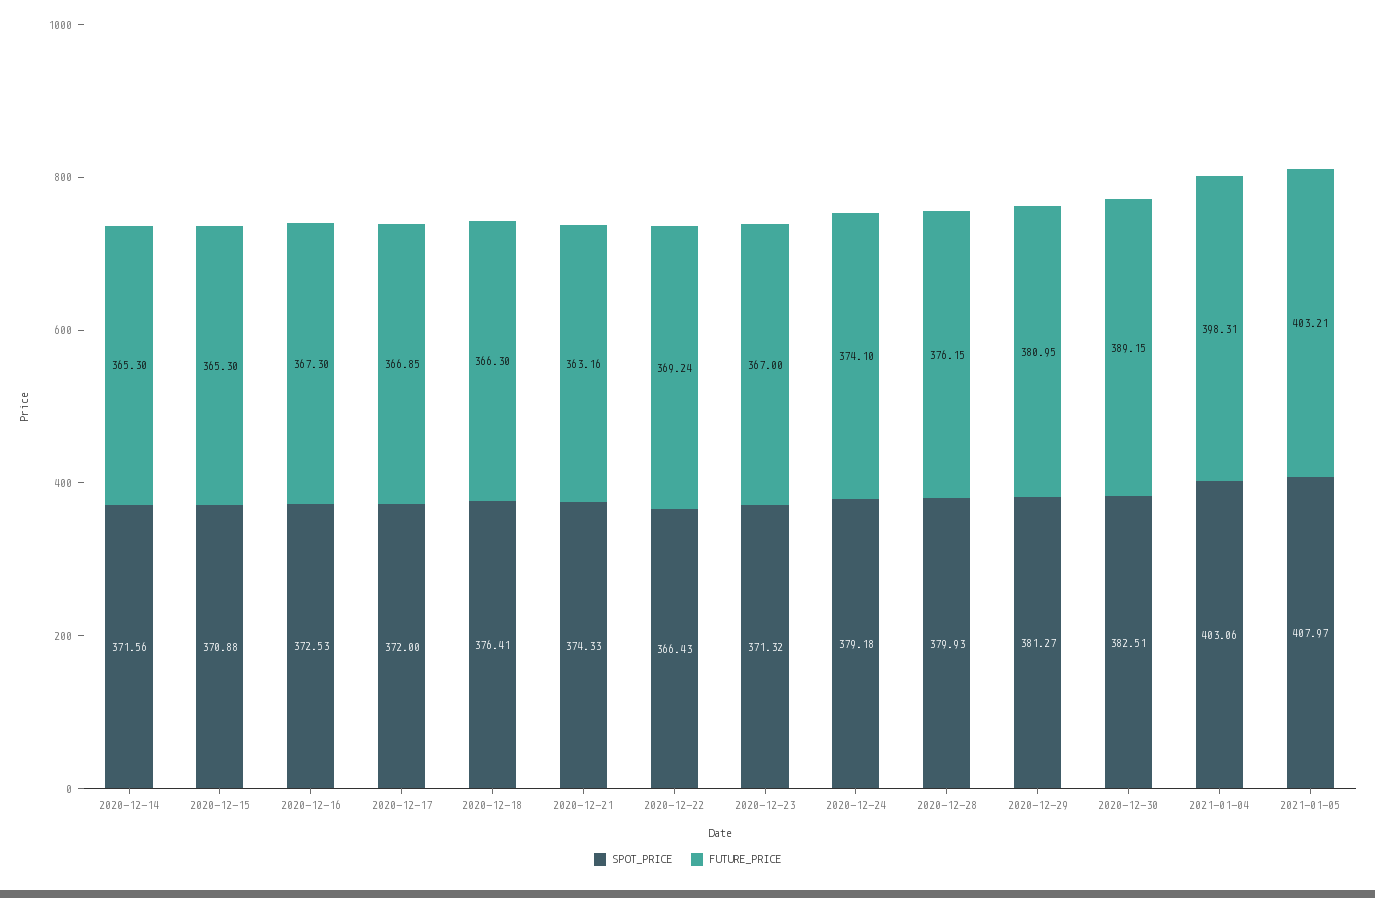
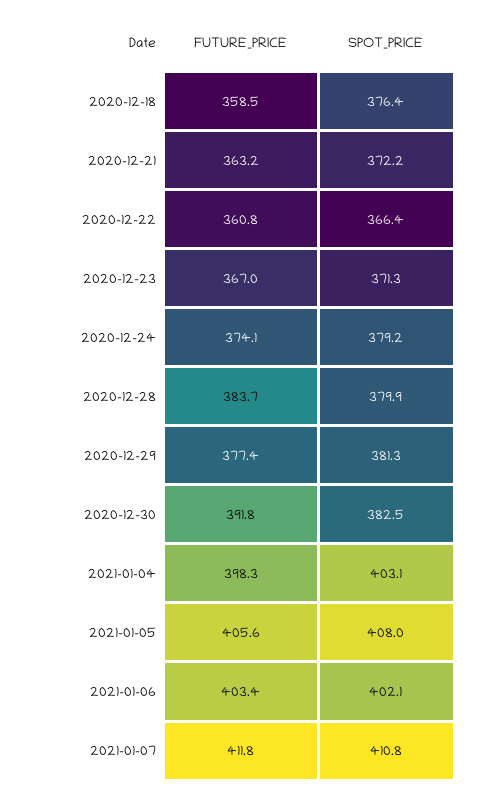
SPOT_PRICE, 2020-12-14: 371.56 -> none
FUTURE_PRICE, 2020-12-14: 365.3 -> none
SPOT_PRICE, 2020-12-15: 370.88 -> none
FUTURE_PRICE, 2020-12-15: 365.3 -> none
SPOT_PRICE, 2020-12-16: 372.53 -> none
FUTURE_PRICE, 2020-12-16: 367.3 -> none
SPOT_PRICE, 2020-12-17: 372 -> none
FUTURE_PRICE, 2020-12-17: 366.85 -> none
FUTURE_PRICE, 2020-12-18: 366.3 -> 358.5
SPOT_PRICE, 2020-12-21: 374.33 -> 372.2
FUTURE_PRICE, 2020-12-22: 369.24 -> 360.8
FUTURE_PRICE, 2020-12-28: 376.15 -> 383.7
FUTURE_PRICE, 2020-12-29: 380.95 -> 377.4
FUTURE_PRICE, 2020-12-30: 389.15 -> 391.8
FUTURE_PRICE, 2021-01-05: 403.21 -> 405.6
FUTURE_PRICE, 2021-01-06: none -> 403.4
SPOT_PRICE, 2021-01-06: none -> 402.1
FUTURE_PRICE, 2021-01-07: none -> 411.8
SPOT_PRICE, 2021-01-07: none -> 410.8

